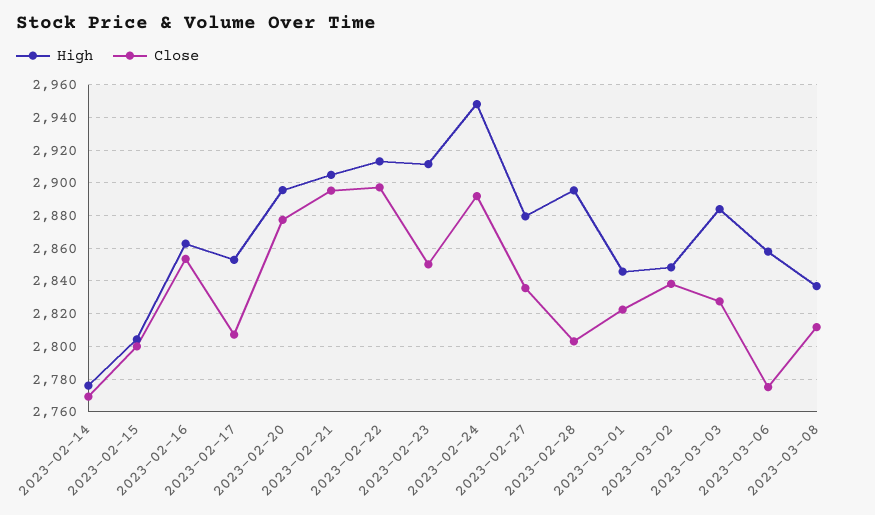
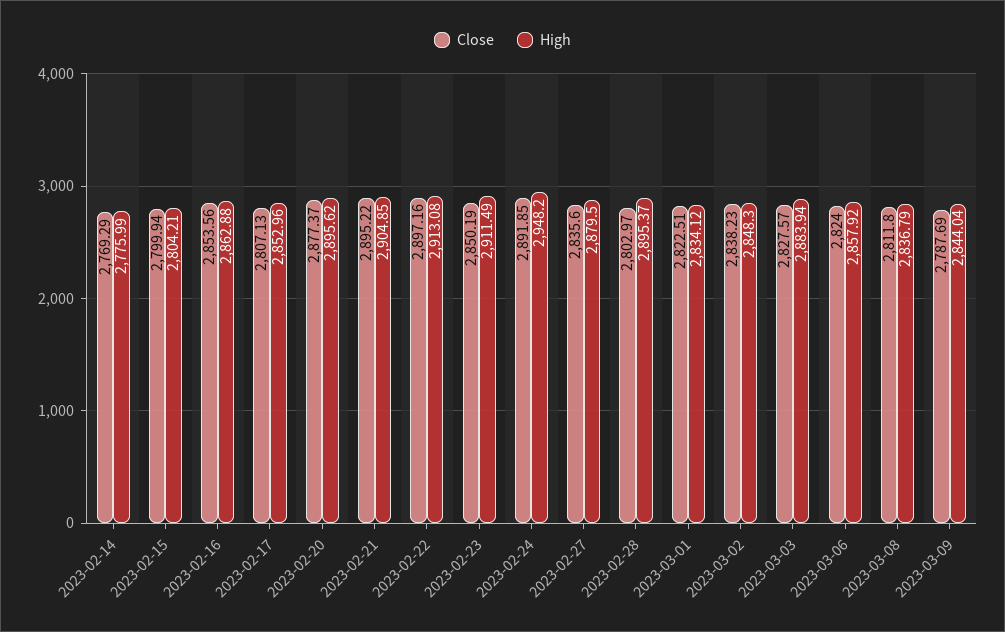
High, 2023-03-01: 2845 -> 2834.12
Close, 2023-03-06: 2775 -> 2824
Close, 2023-03-09: none -> 2787.69
High, 2023-03-09: none -> 2844.04

